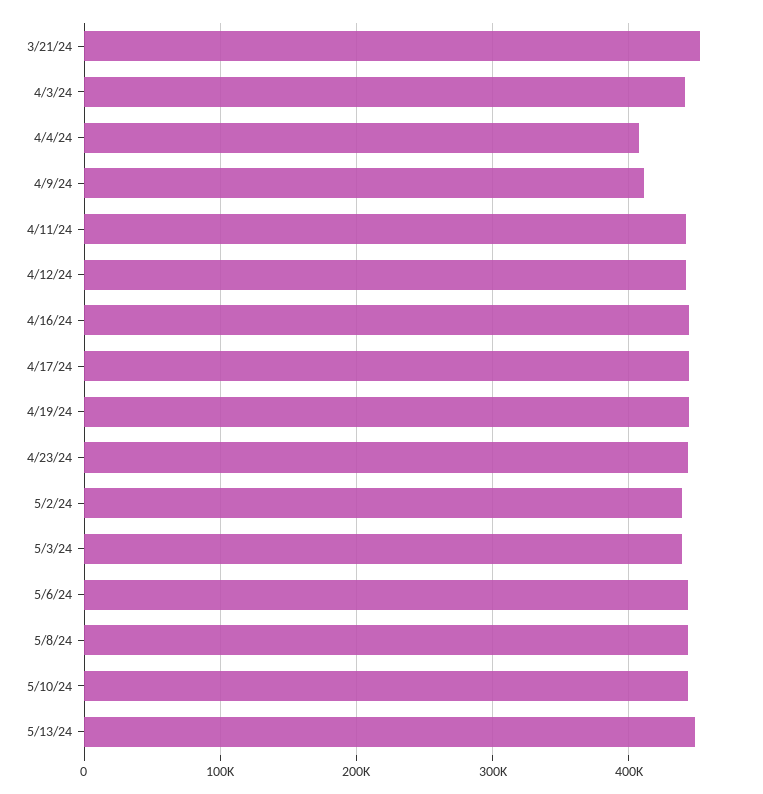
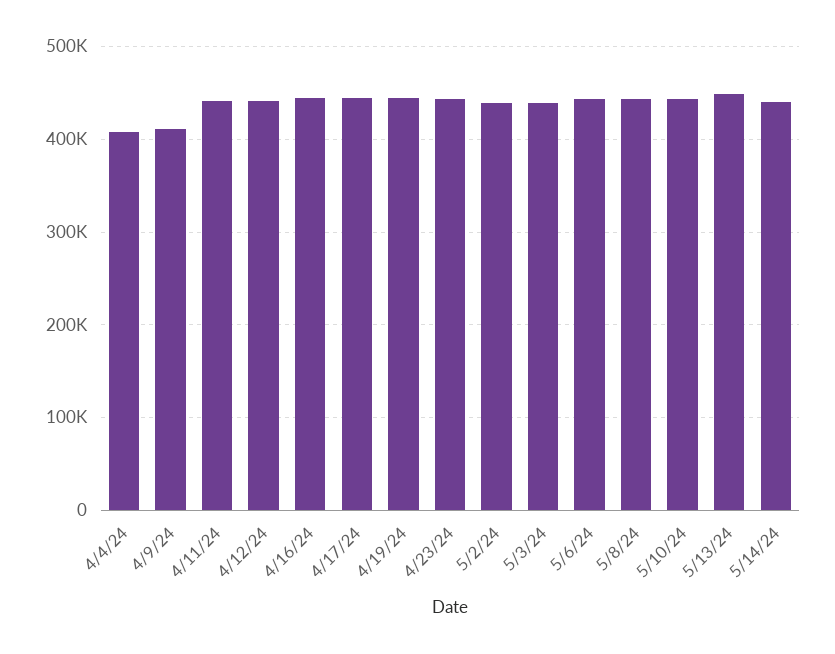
3/21/24: 450000 -> none
4/3/24: 440000 -> none
5/14/24: none -> 440000

